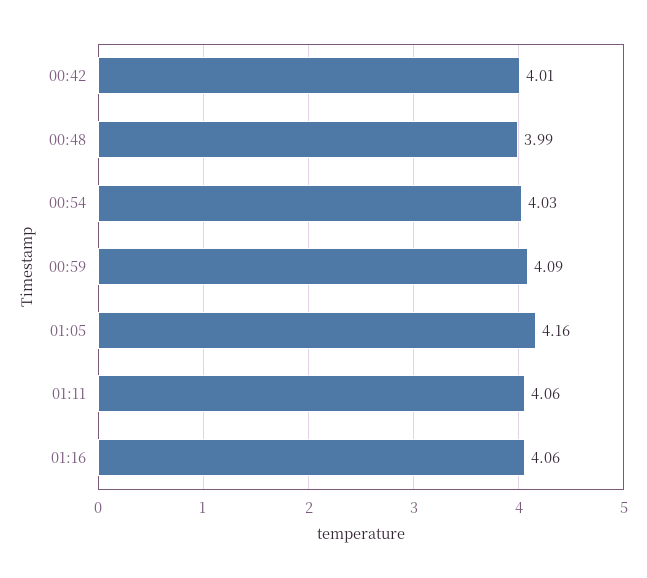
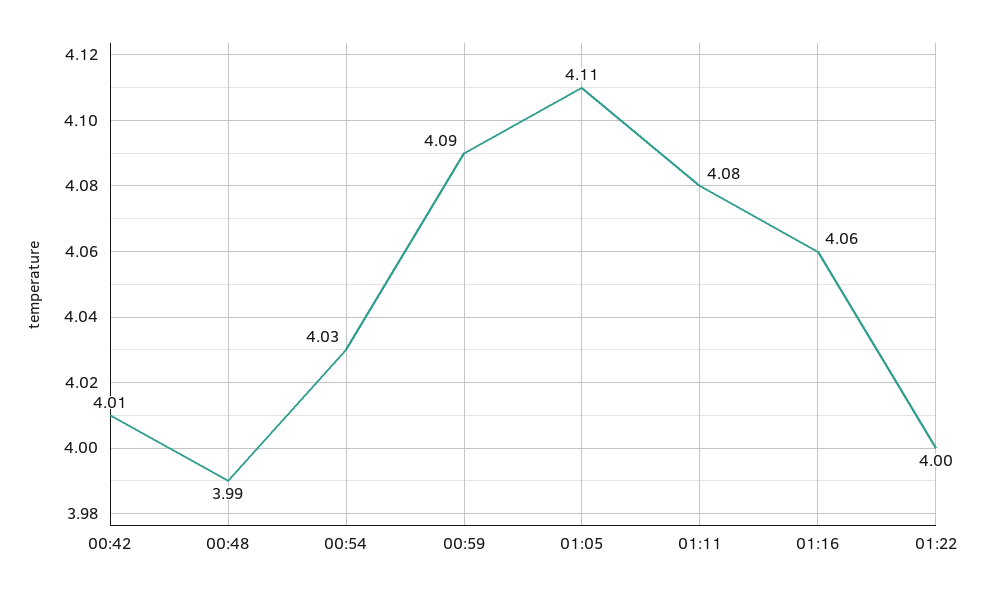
01:05: 4.16 -> 4.11
01:11: 4.06 -> 4.08
01:22: none -> 4

